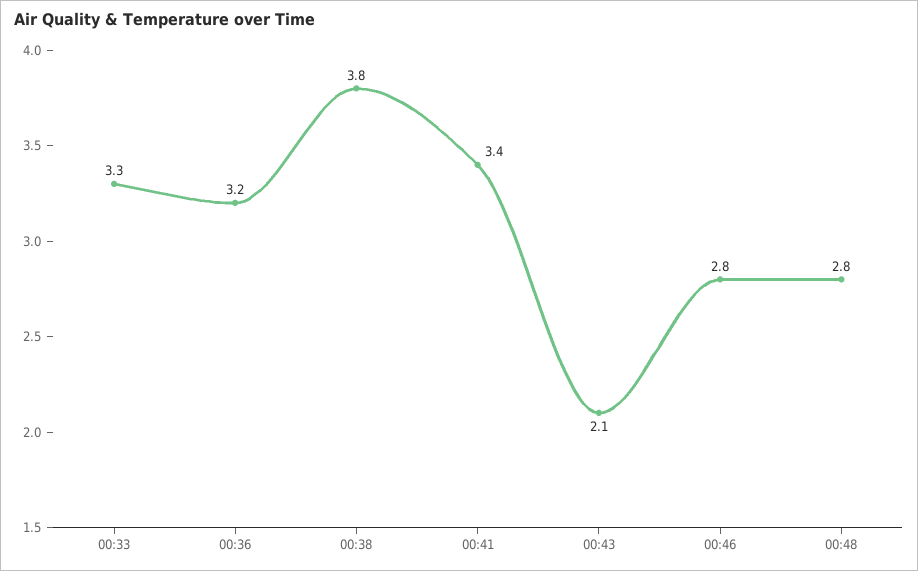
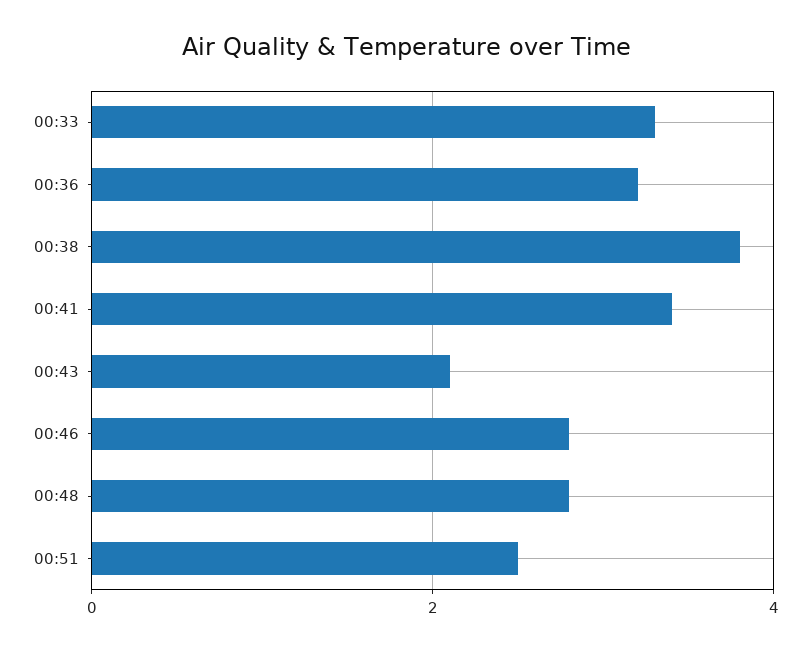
00:51: none -> 2.5

